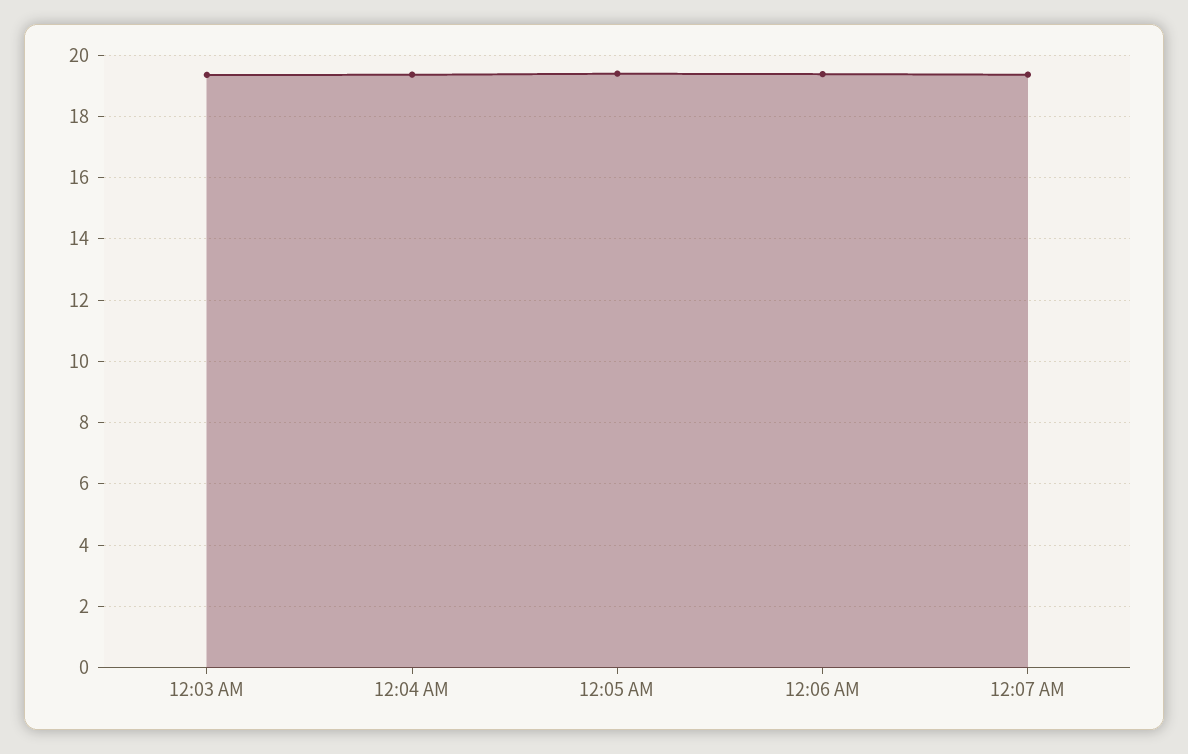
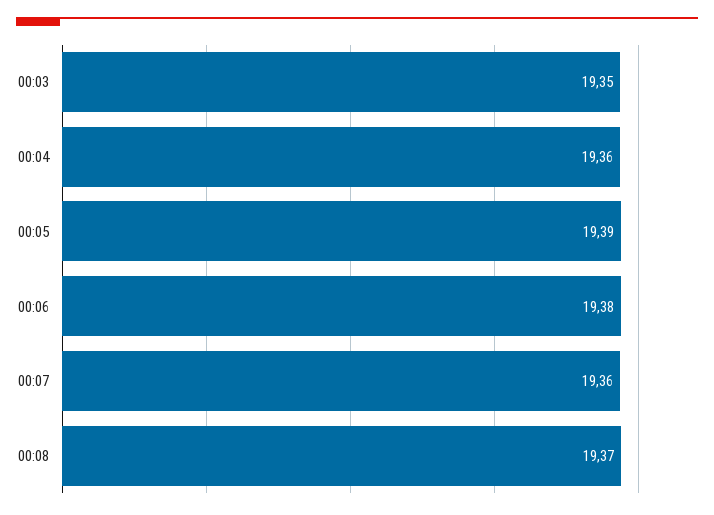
00:08: none -> 19.37

